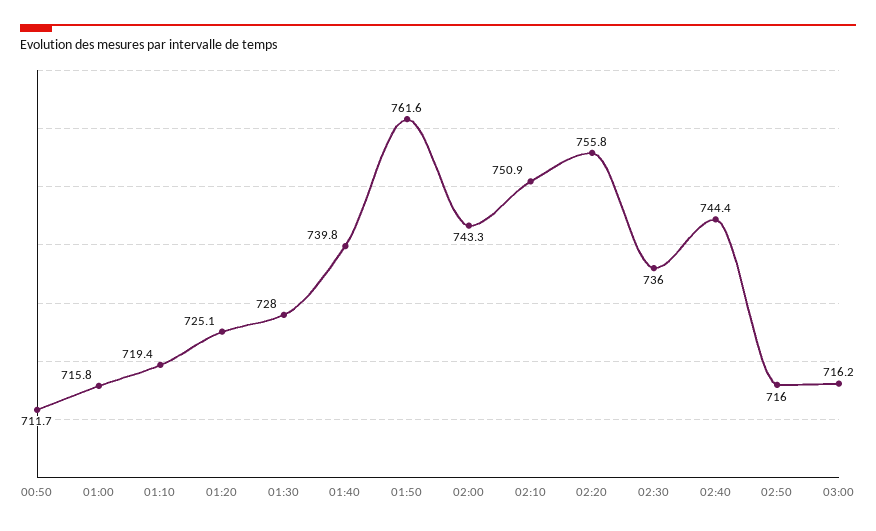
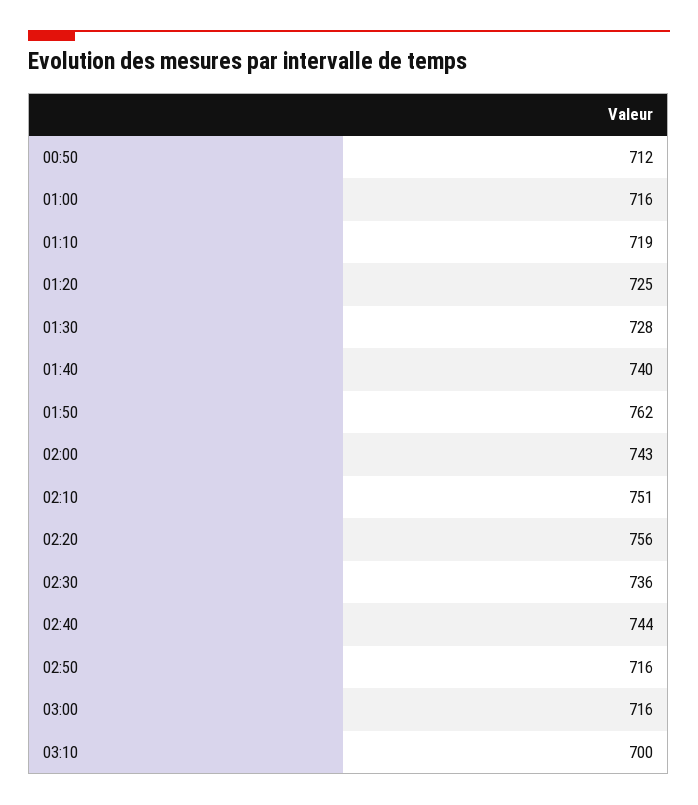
03:10: none -> 700

